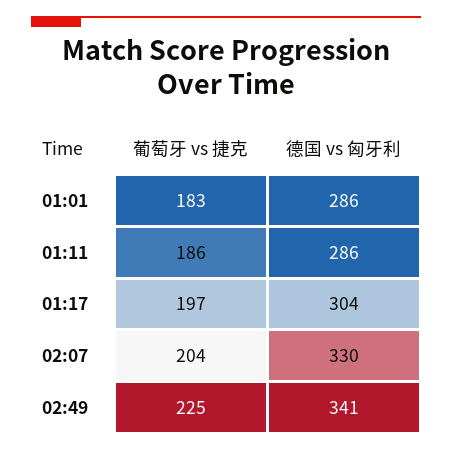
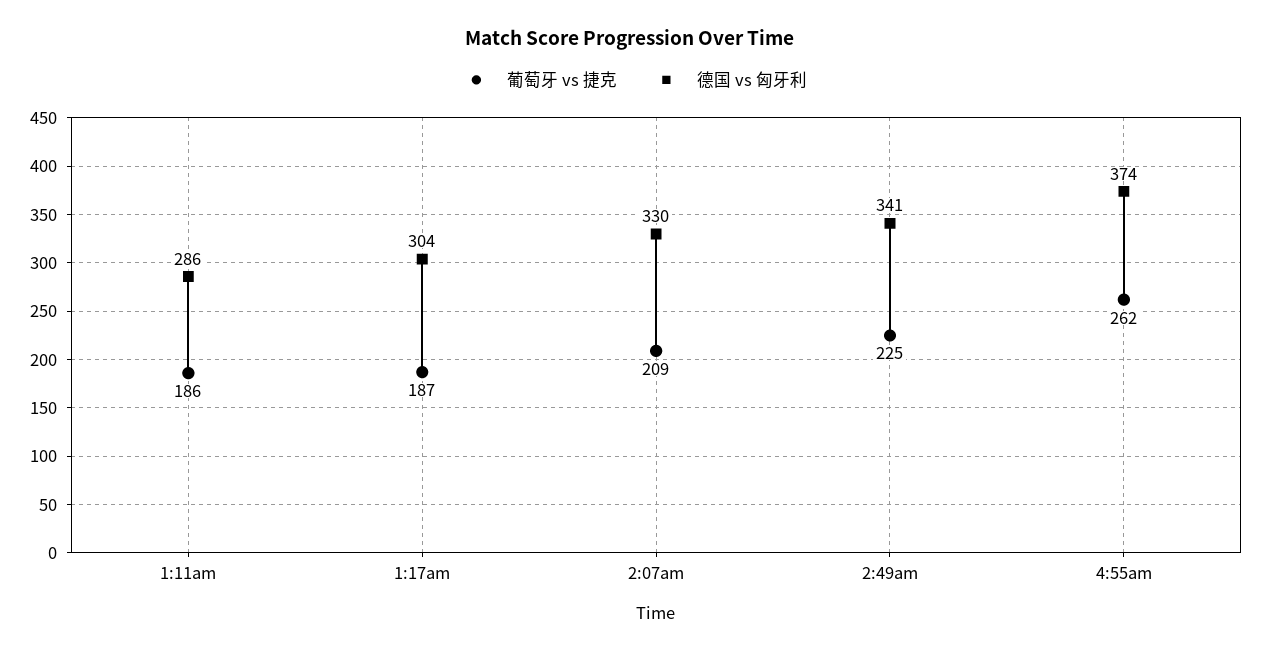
葡萄牙 vs 捷克, 01:01: 183 -> none
德国 vs 匈牙利, 01:01: 286 -> none
葡萄牙 vs 捷克, 01:17: 197 -> 187
葡萄牙 vs 捷克, 02:07: 204 -> 209
葡萄牙 vs 捷克, 4:55am: none -> 262
德国 vs 匈牙利, 4:55am: none -> 374

